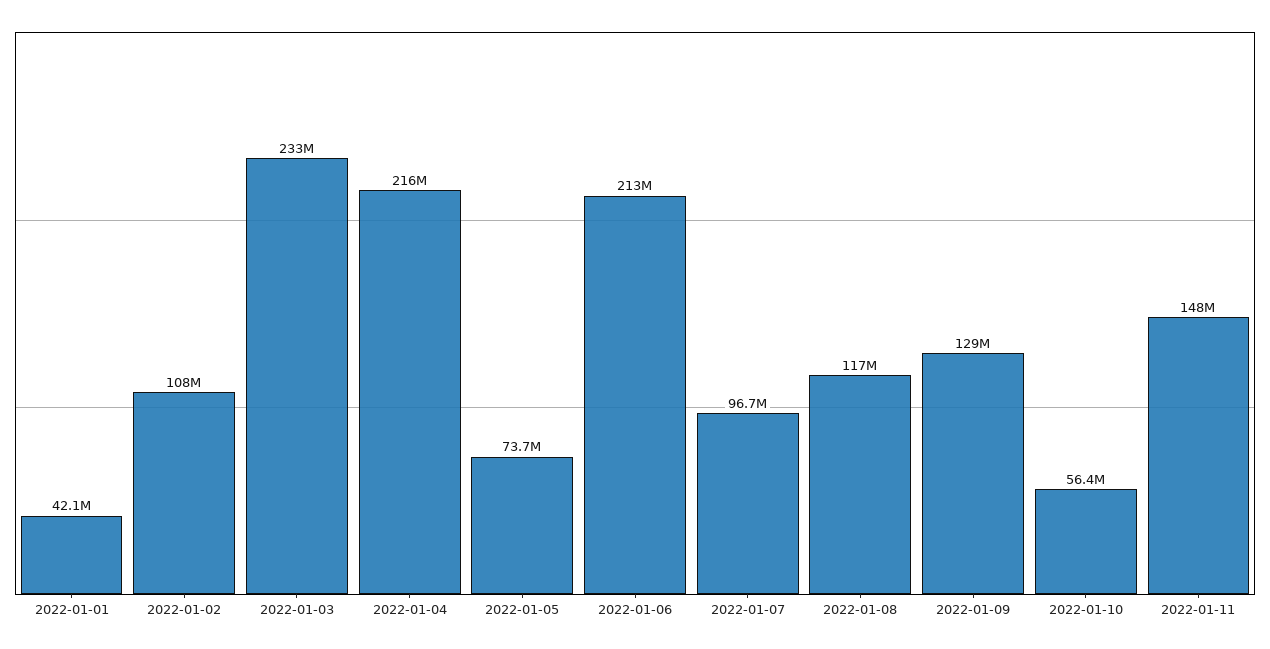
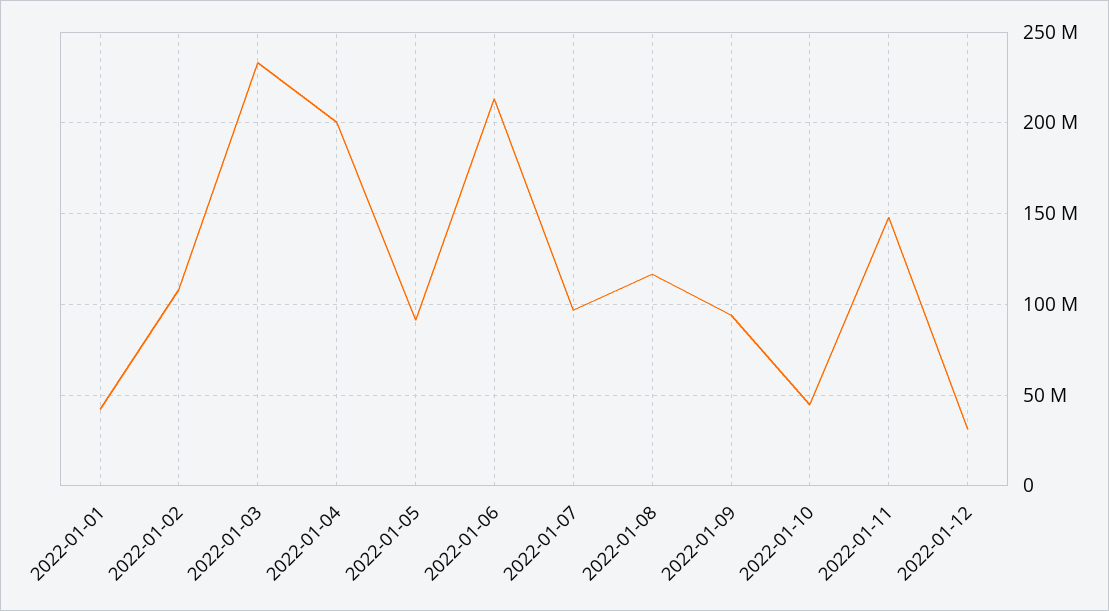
2022-01-04: 216000000 -> 200000000
2022-01-05: 73700000 -> 90000000
2022-01-09: 129000000 -> 95000000
2022-01-10: 56400000 -> 45000000
2022-01-12: none -> 30000000

